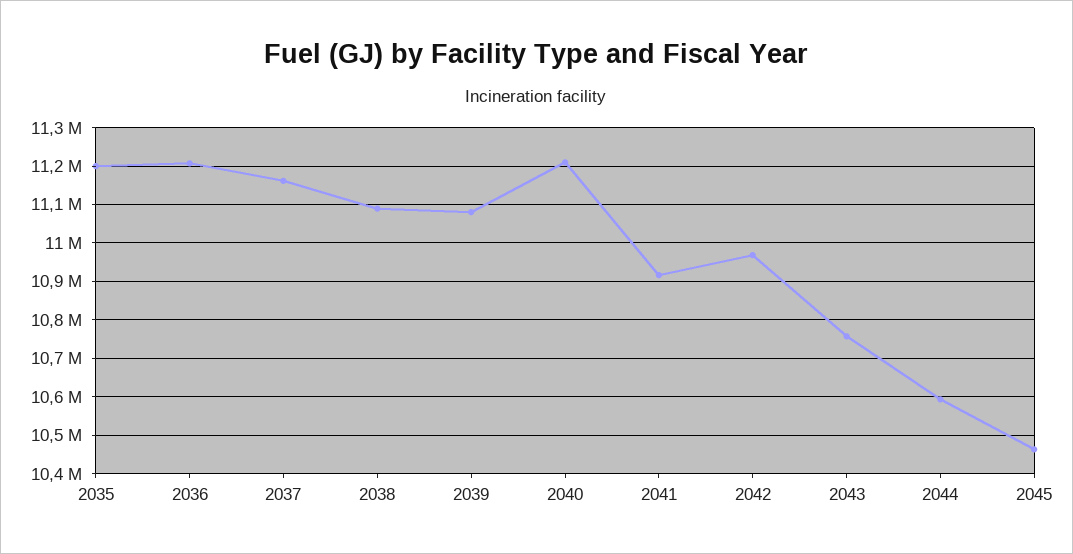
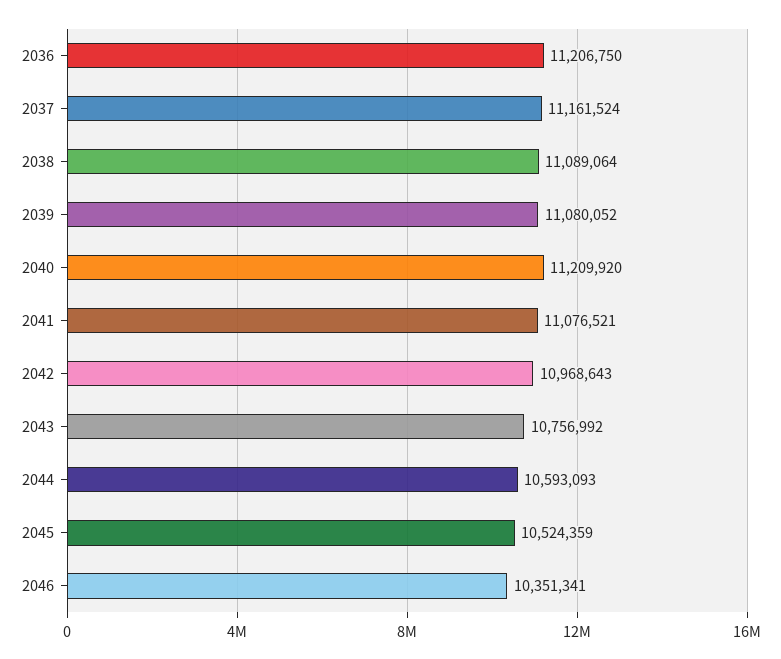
2035: 11200000 -> none
2041: 10920000 -> 11076521
2045: 10460000 -> 10524359
2046: none -> 10351341

